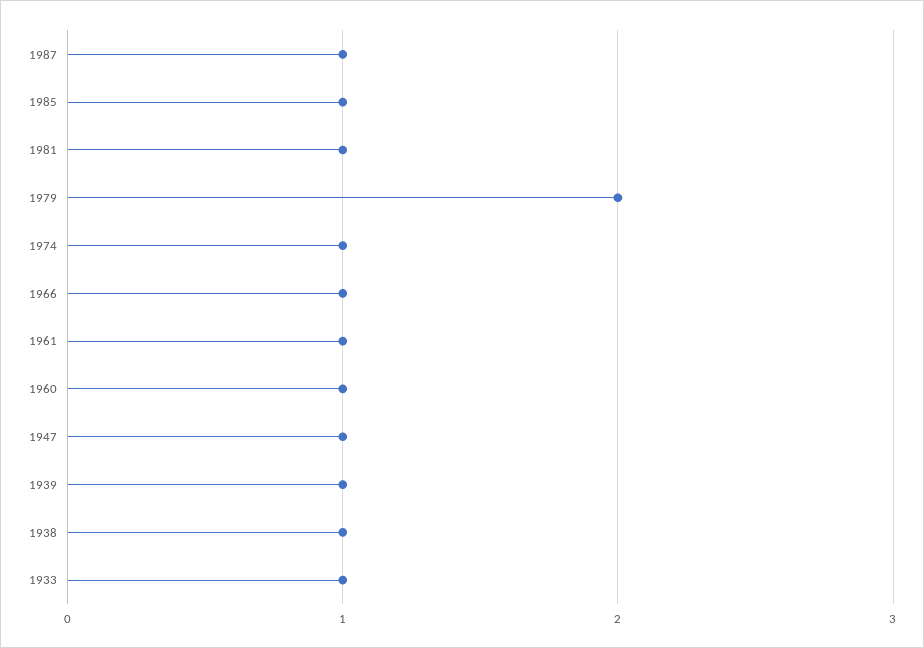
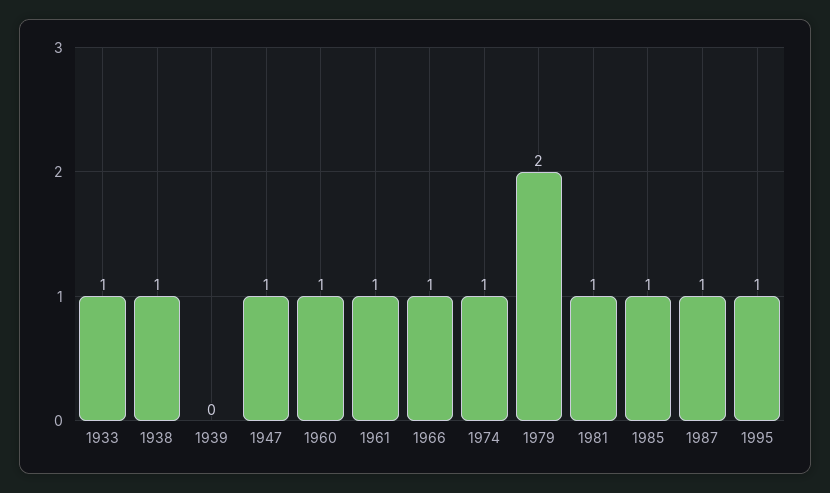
1939: 1 -> 0
1995: none -> 1

